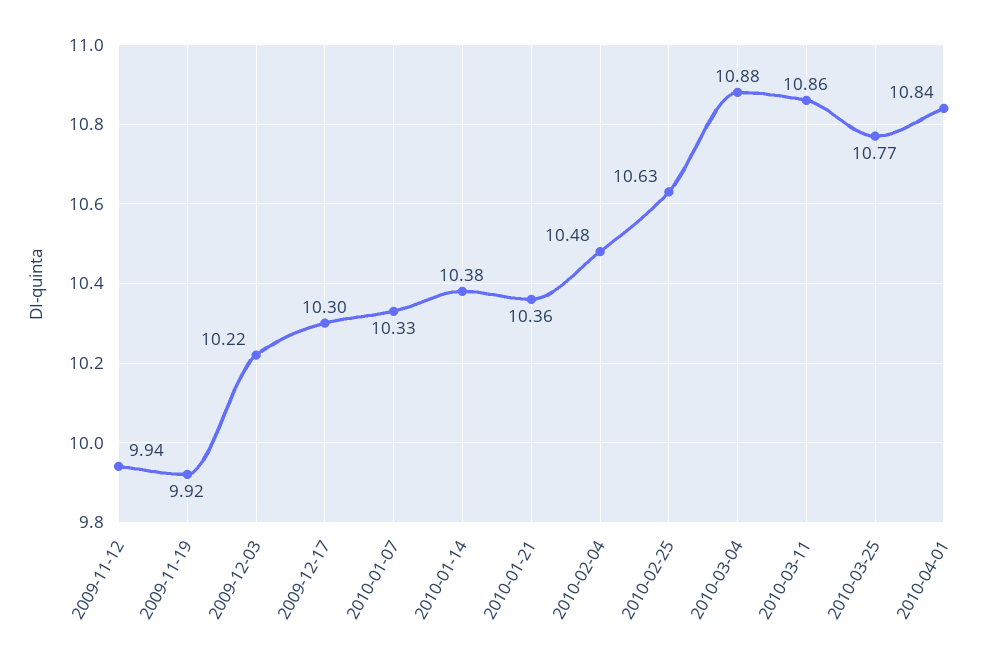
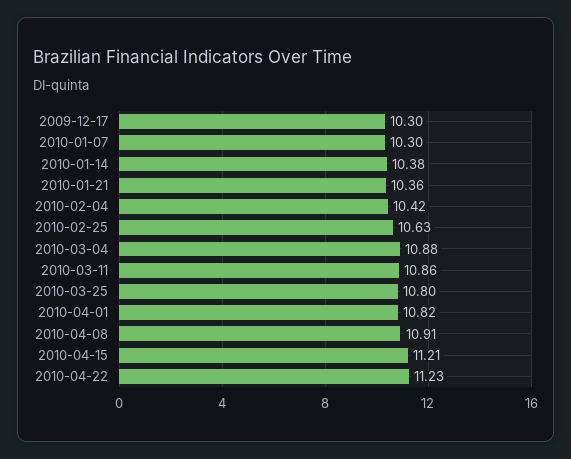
2009-11-12: 9.94 -> none
2009-11-19: 9.92 -> none
2009-12-03: 10.22 -> none
2010-01-07: 10.33 -> 10.3
2010-02-04: 10.48 -> 10.42
2010-03-25: 10.77 -> 10.8
2010-04-01: 10.84 -> 10.82
2010-04-08: none -> 10.91
2010-04-15: none -> 11.21
2010-04-22: none -> 11.23

